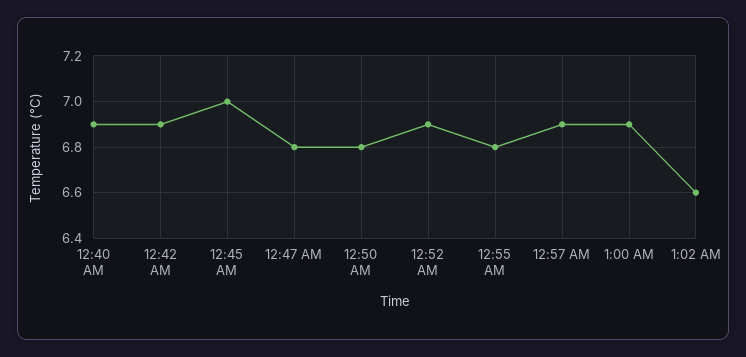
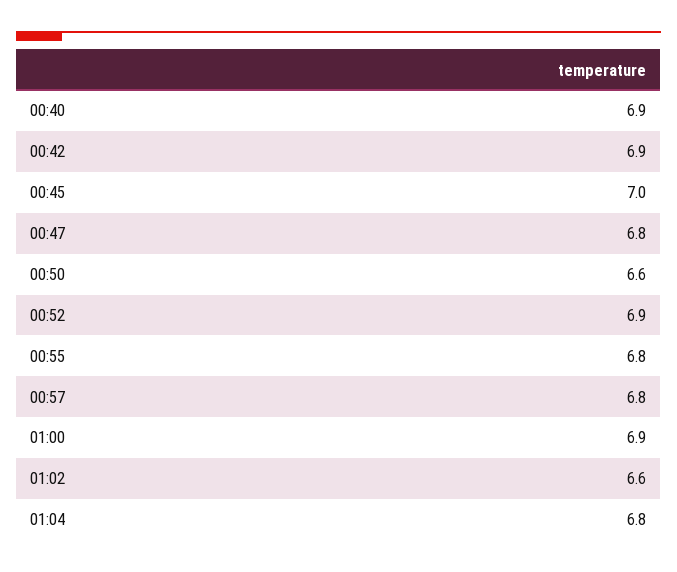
12:50 AM: 6.8 -> 6.6
12:57 AM: 6.9 -> 6.8
01:04: none -> 6.8

